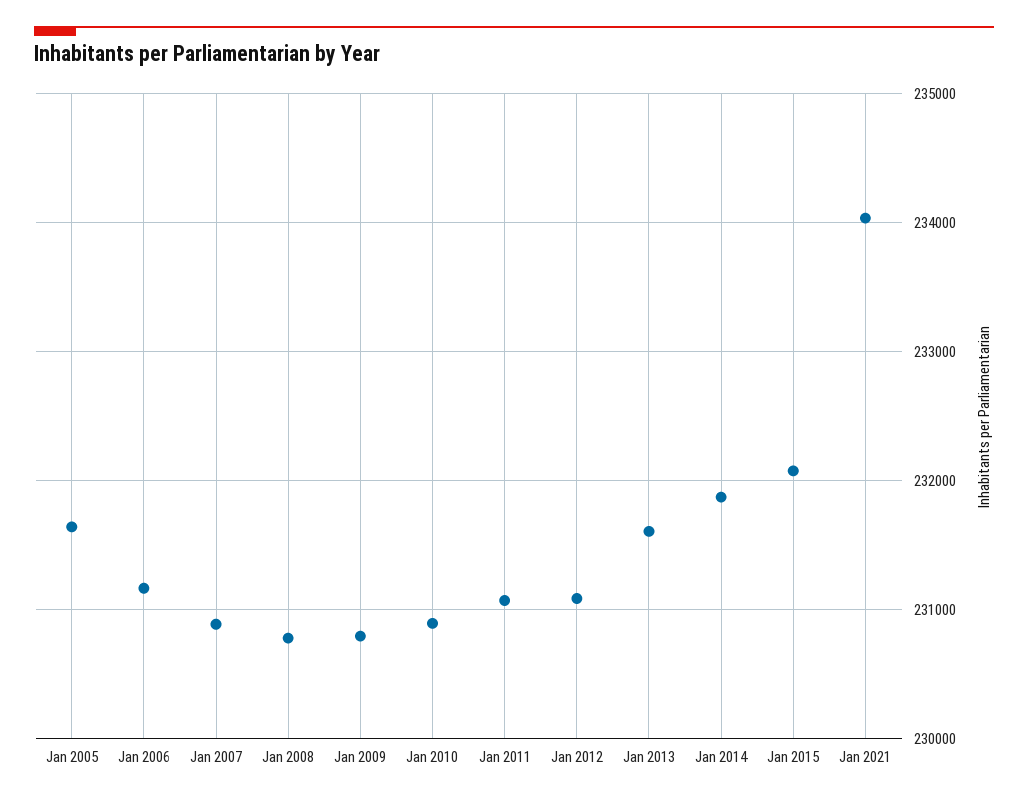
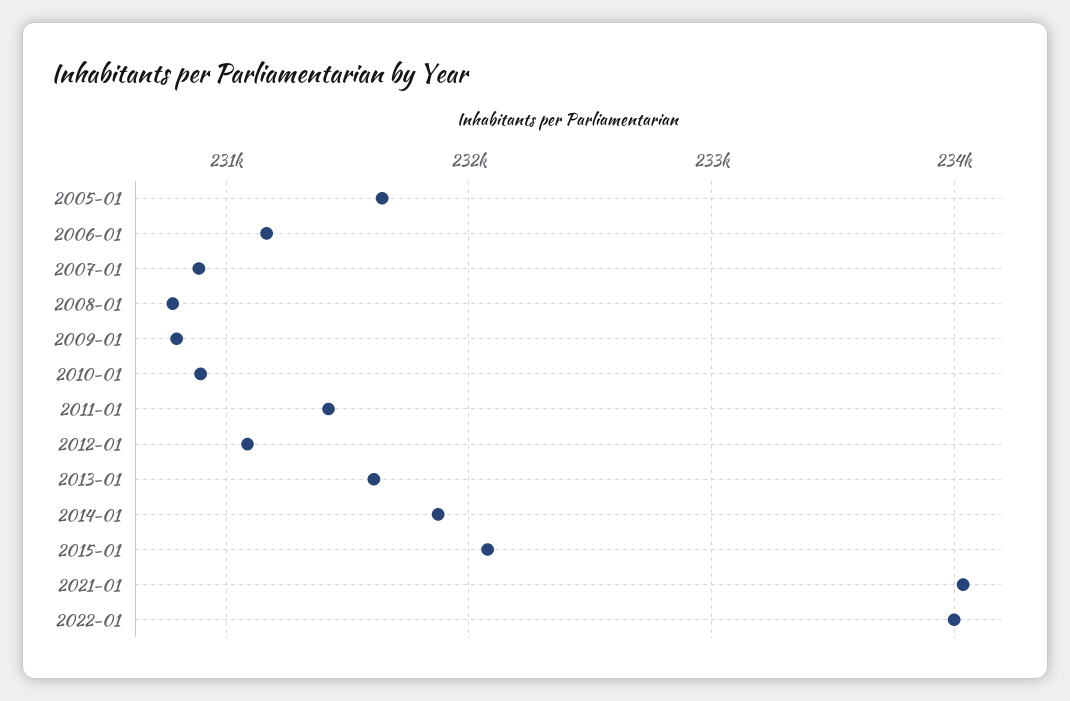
Jan 2011: 231100 -> 231400
2022-01: none -> 234000

